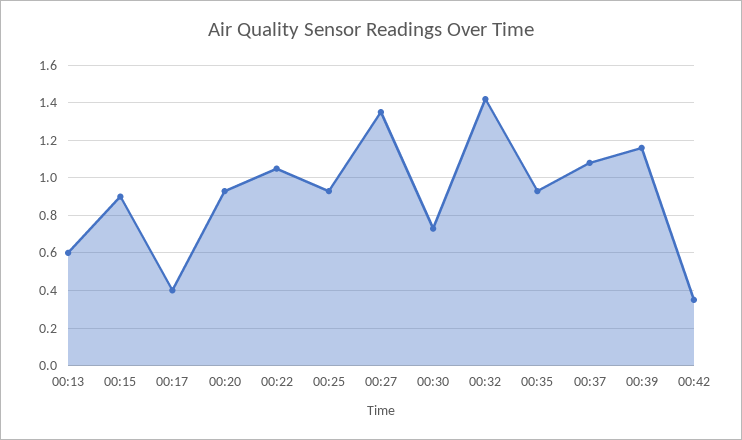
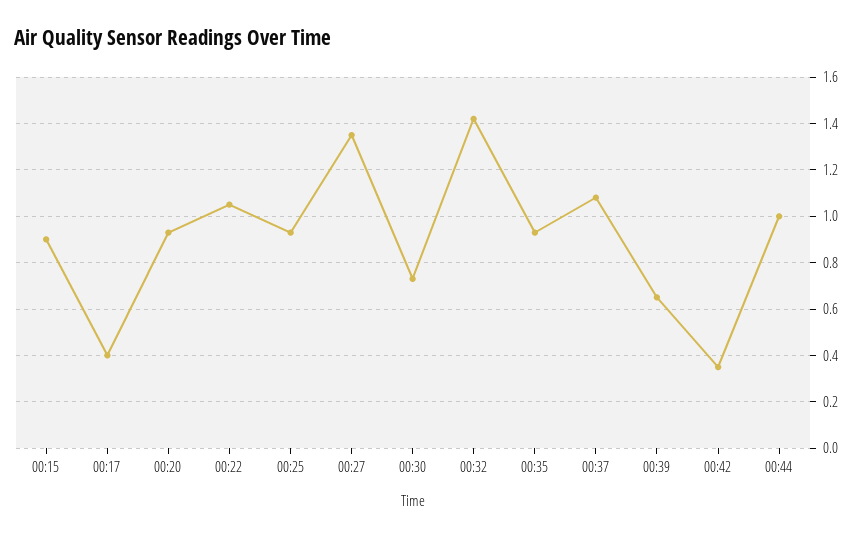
00:13: 0.6 -> none
00:39: 1.15 -> 0.65
00:44: none -> 1

